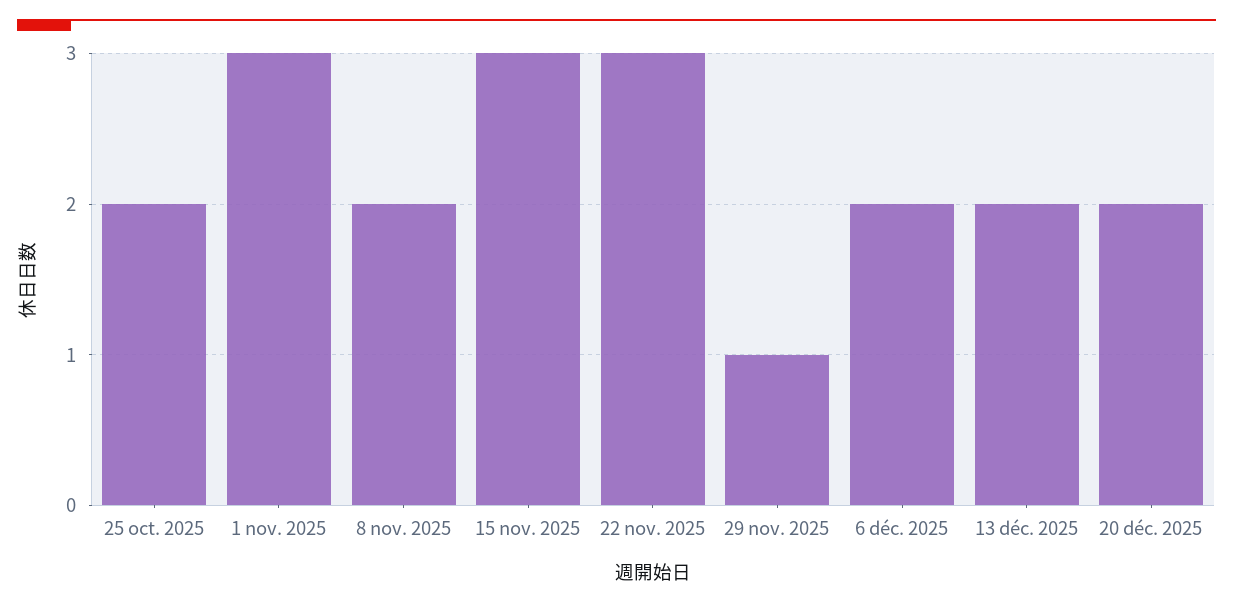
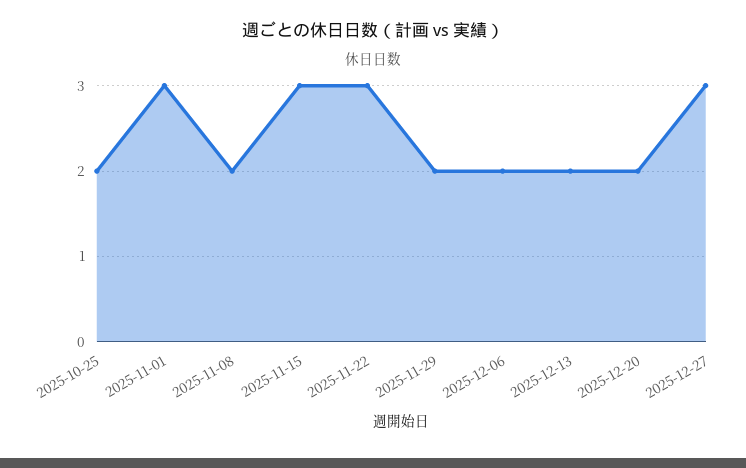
29 nov. 2025: 1 -> 2
2025-12-27: none -> 3

